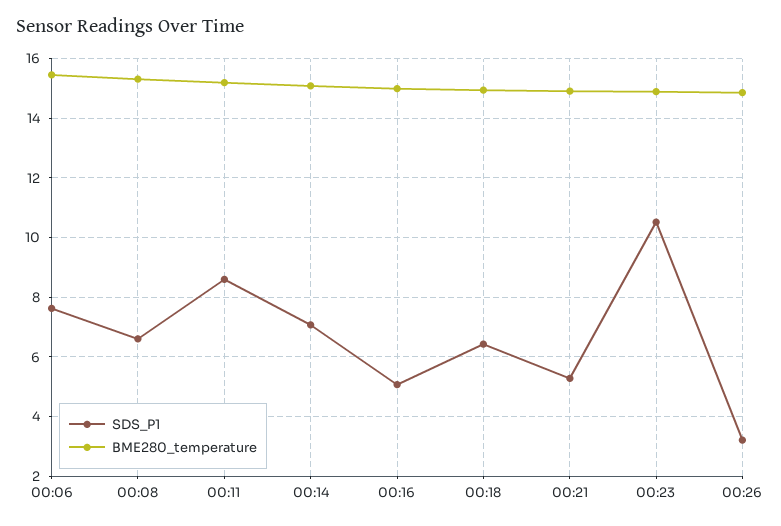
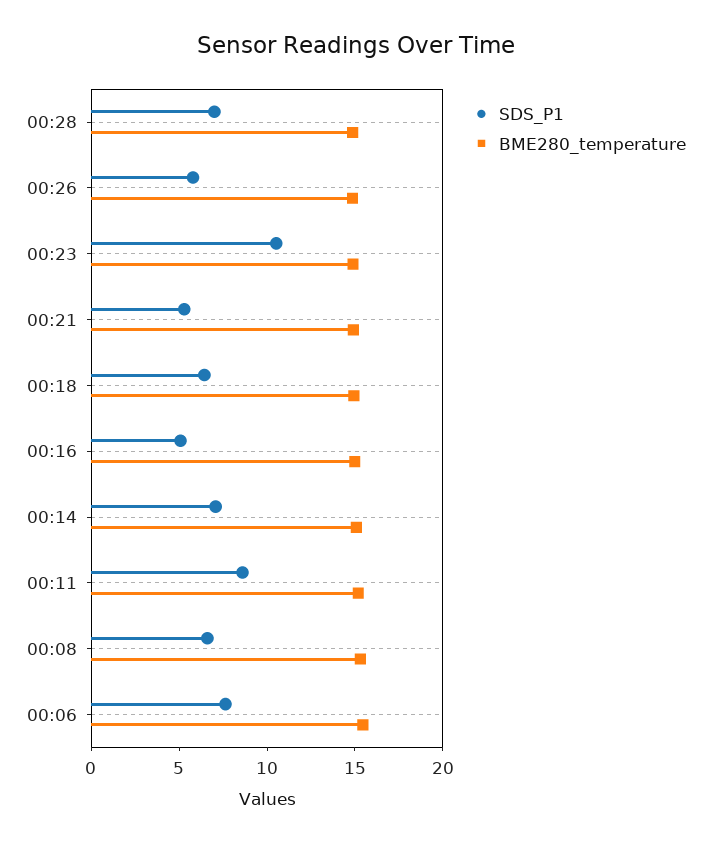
SDS_P1, 00:26: 3.25 -> 6
SDS_P1, 00:28: none -> 7
BME280_temperature, 00:28: none -> 15

